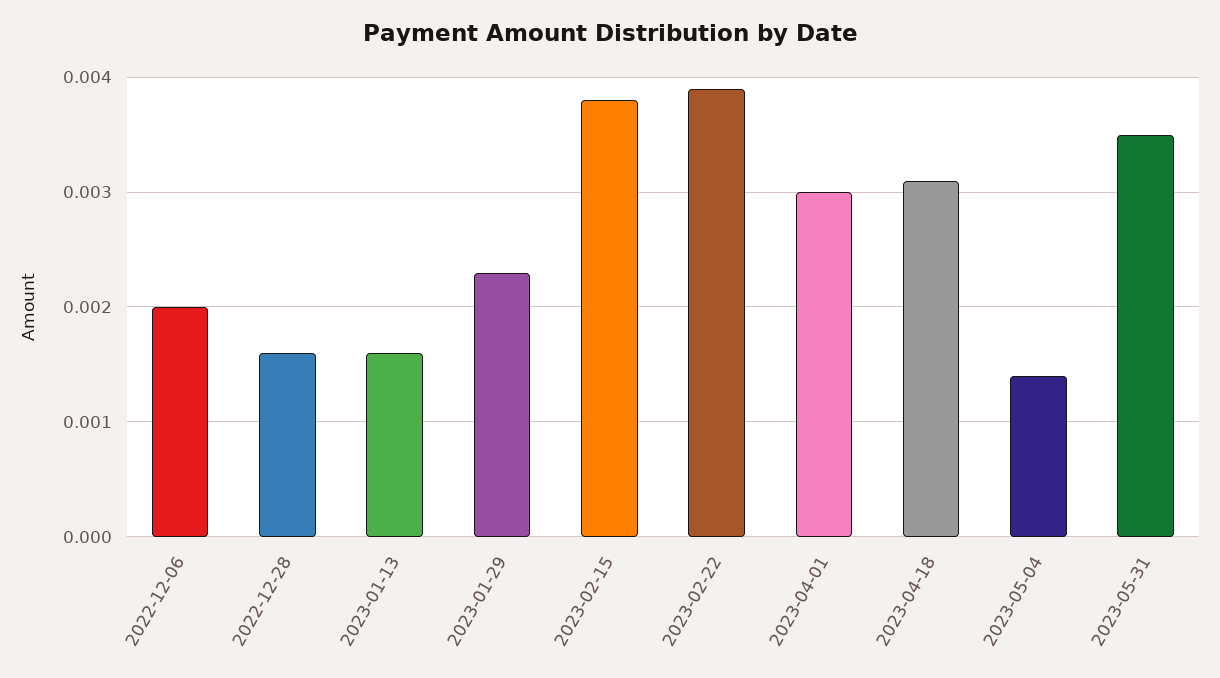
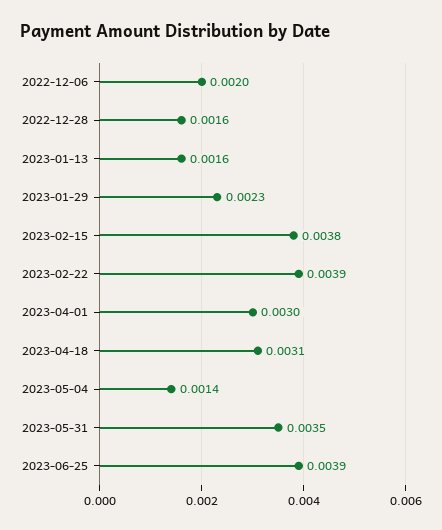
2023-06-25: none -> 0.0039

